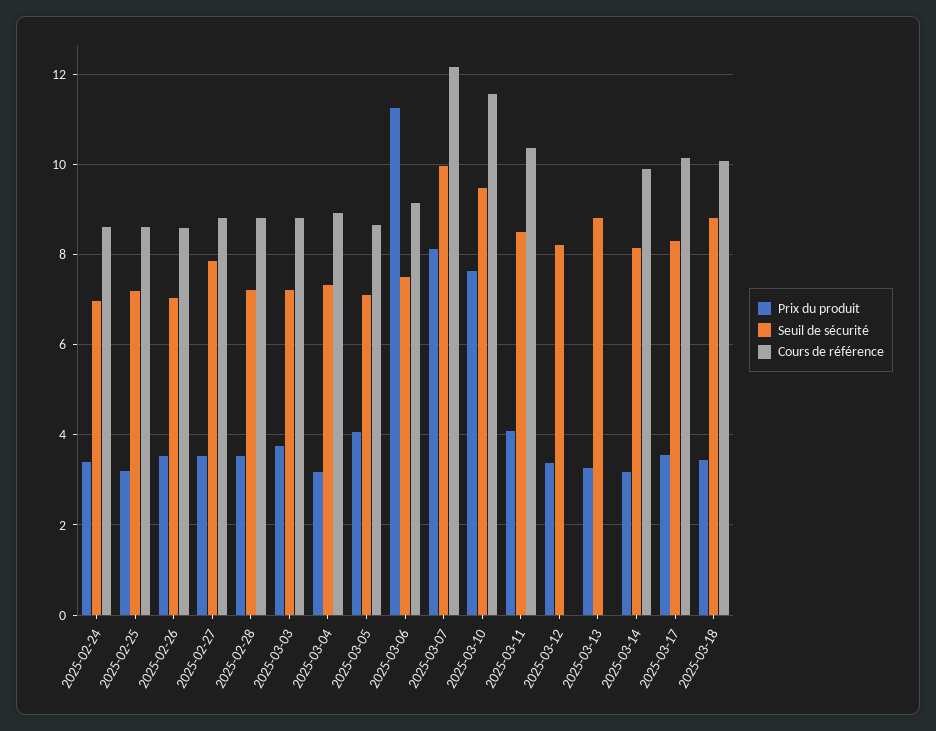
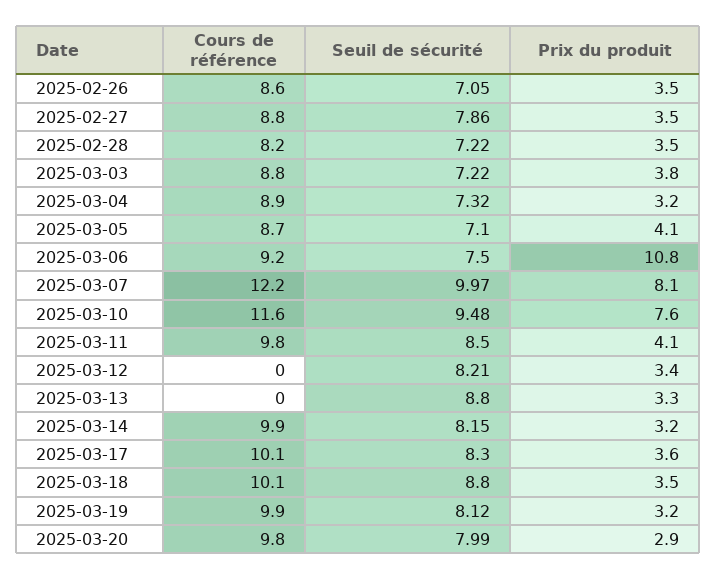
Prix du produit, 2025-02-24: 3.4 -> none
Seuil de sécurité, 2025-02-24: 7 -> none
Cours de référence, 2025-02-24: 8.6 -> none
Prix du produit, 2025-02-25: 3.2 -> none
Seuil de sécurité, 2025-02-25: 7.2 -> none
Cours de référence, 2025-02-25: 8.6 -> none
Cours de référence, 2025-02-28: 8.8 -> 8.2
Prix du produit, 2025-03-06: 11.2 -> 10.8
Cours de référence, 2025-03-11: 10.4 -> 9.8
Cours de référence, 2025-03-19: none -> 9.9
Seuil de sécurité, 2025-03-19: none -> 8.12
Prix du produit, 2025-03-19: none -> 3.2
Cours de référence, 2025-03-20: none -> 9.8
Seuil de sécurité, 2025-03-20: none -> 7.99
Prix du produit, 2025-03-20: none -> 2.9

